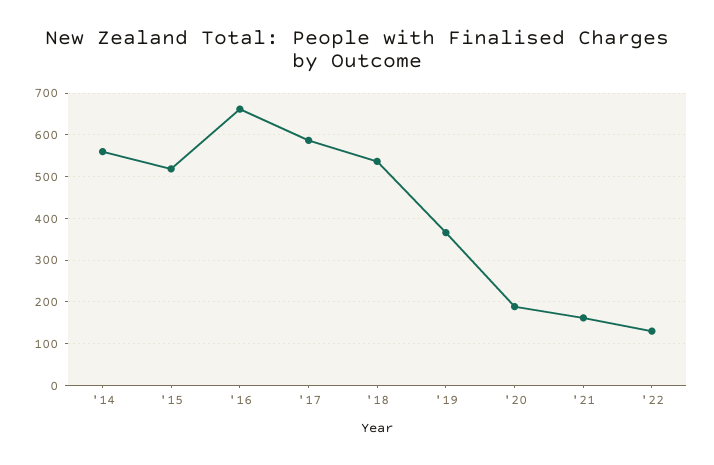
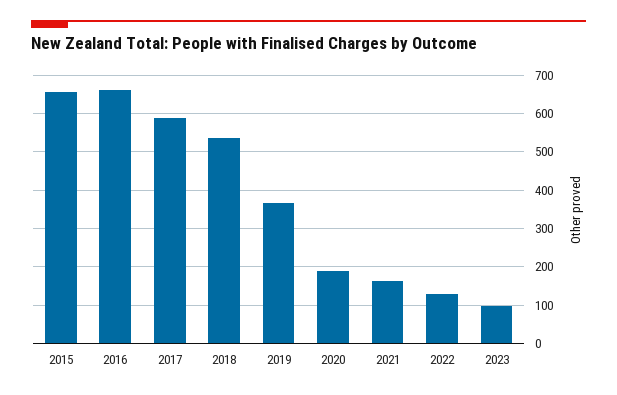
'14: 560 -> none
'15: 520 -> 660
2023: none -> 100

